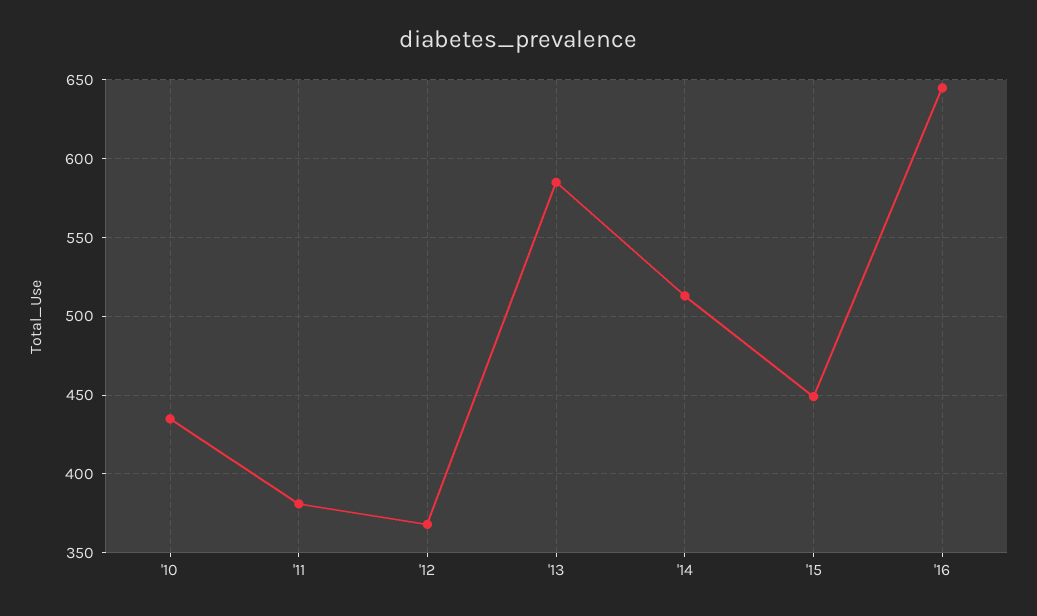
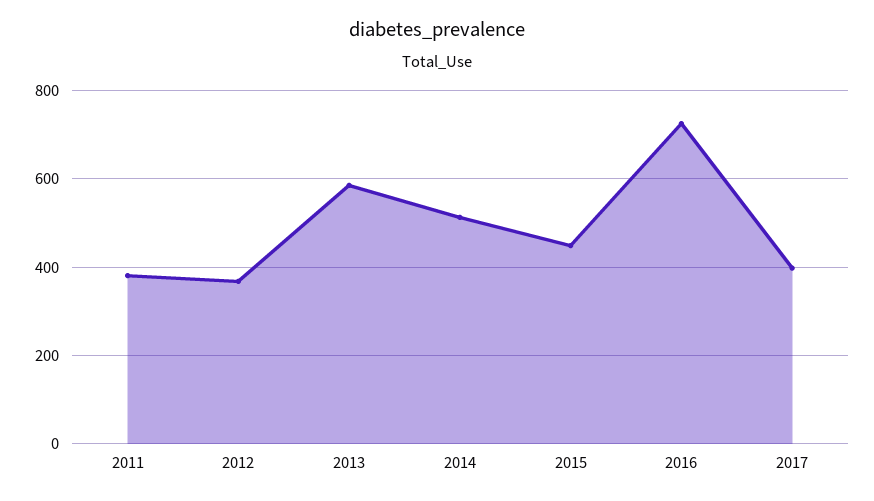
'10: 435 -> none
'16: 645 -> 720
2017: none -> 400

